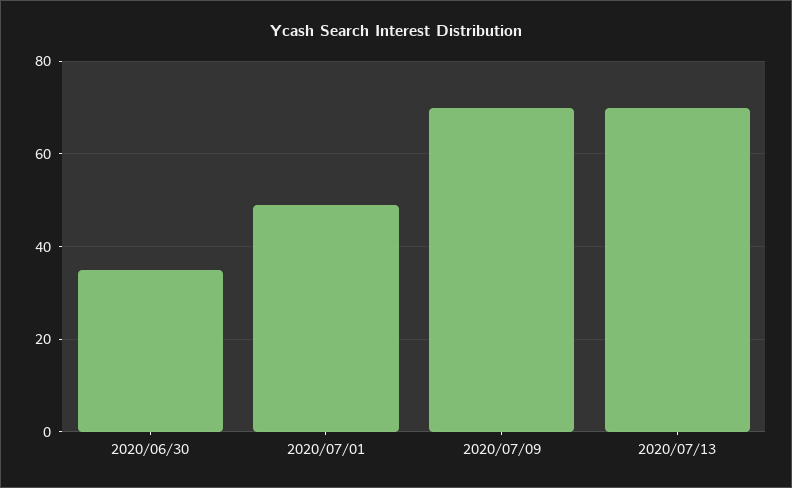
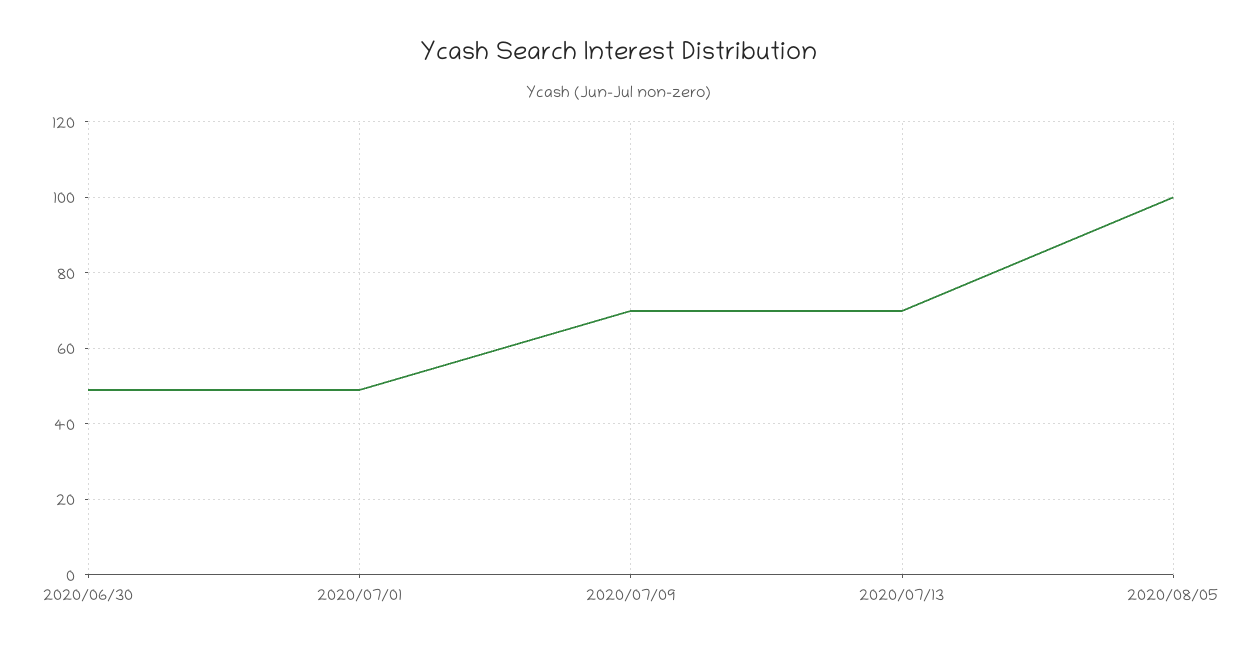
2020/06/30: 35 -> 50
2020/08/05: none -> 100

